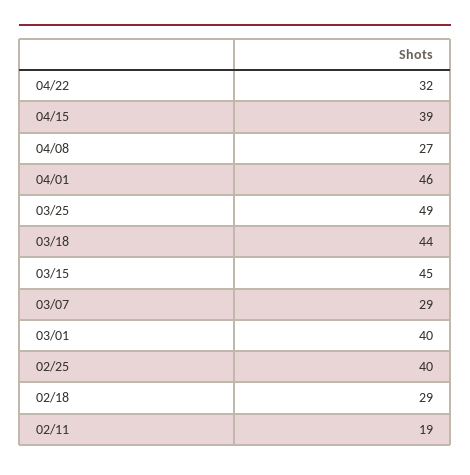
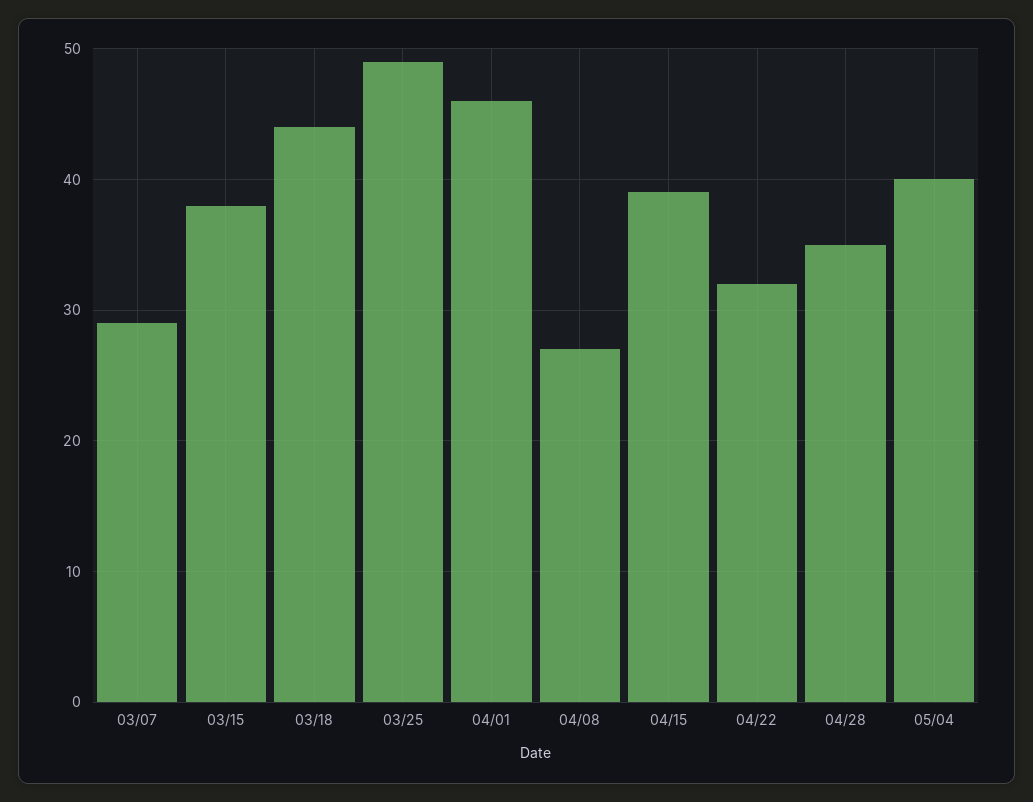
03/15: 45 -> 38
03/01: 40 -> none
02/25: 40 -> none
02/18: 29 -> none
02/11: 19 -> none
04/28: none -> 35
05/04: none -> 40

